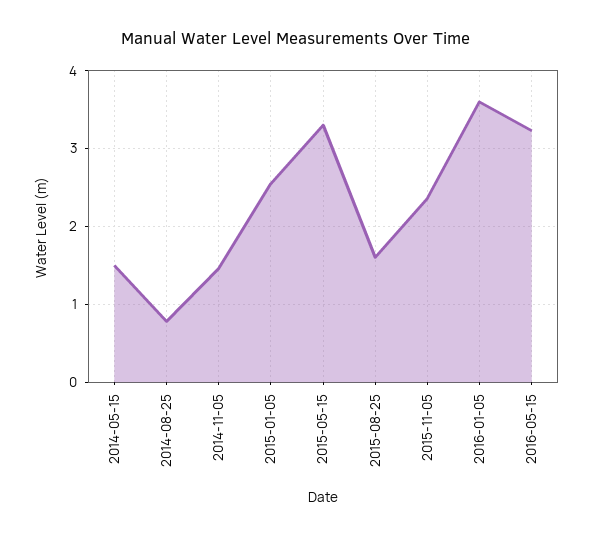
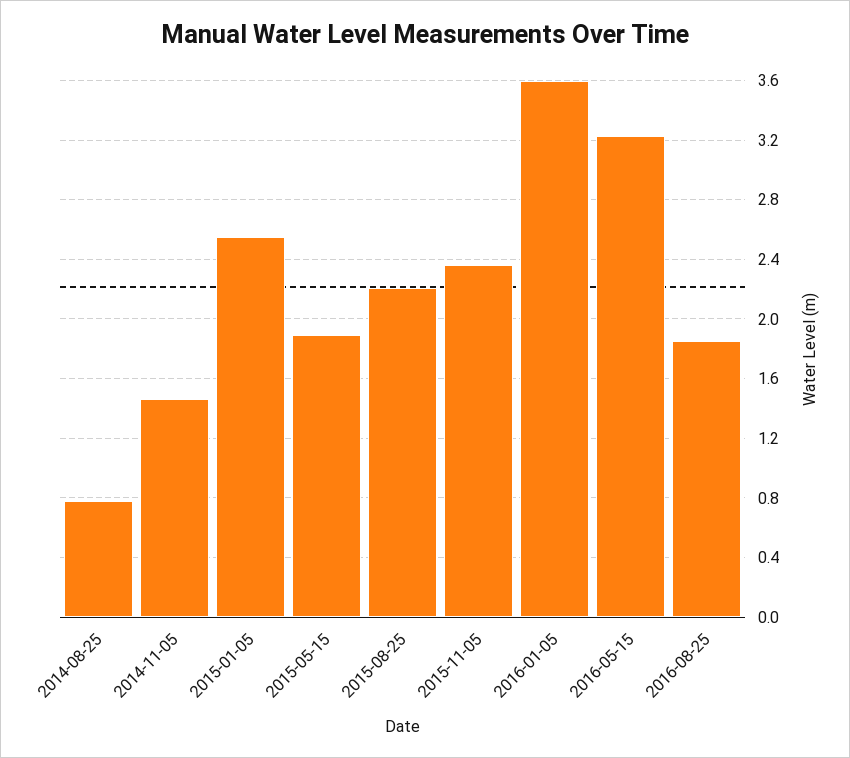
2014-05-15: 1.5 -> none
2015-05-15: 3.3 -> 1.9
2015-08-25: 1.6 -> 2.2
2016-08-25: none -> 1.85

